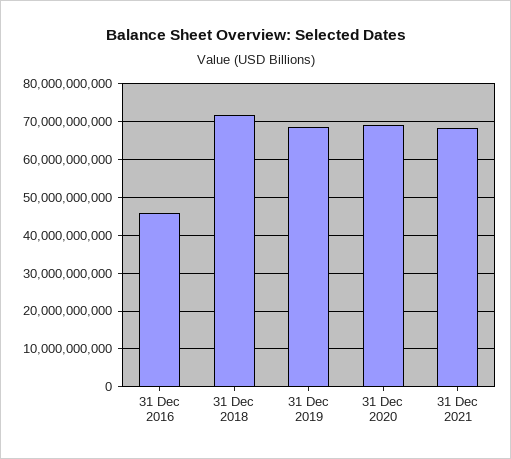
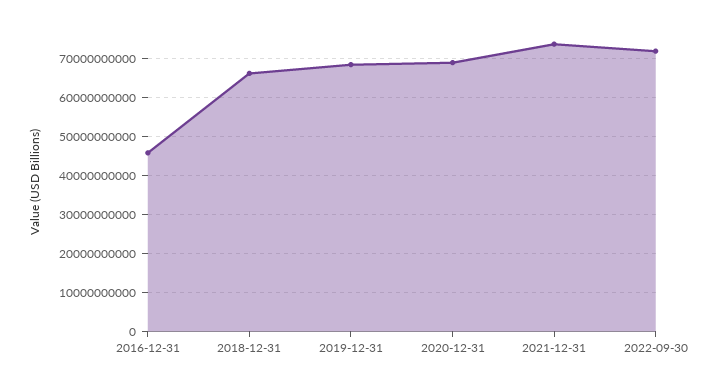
31 Dec 2018: 72000000000 -> 66000000000
31 Dec 2021: 68000000000 -> 74000000000
2022-09-30: none -> 72000000000

